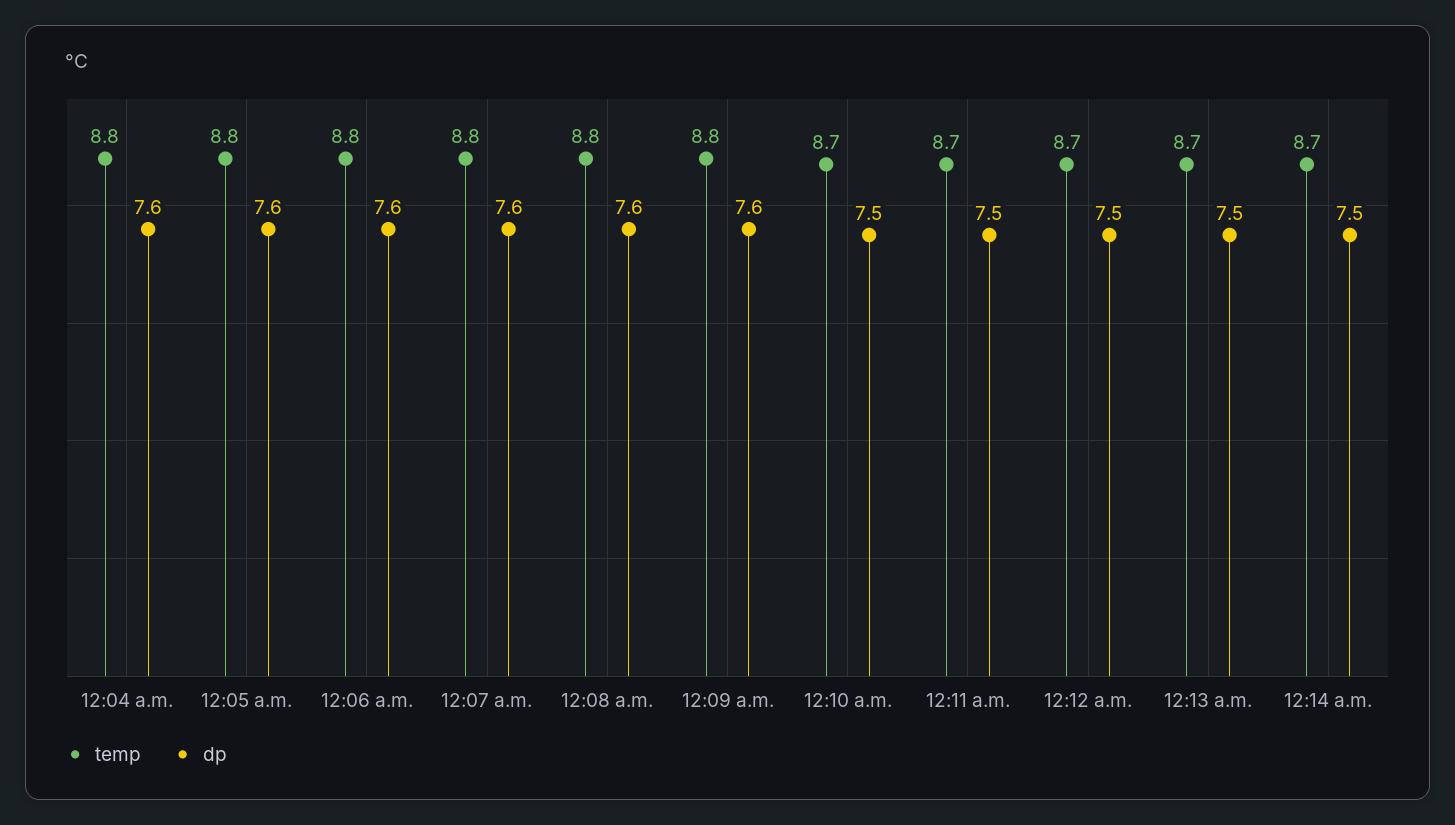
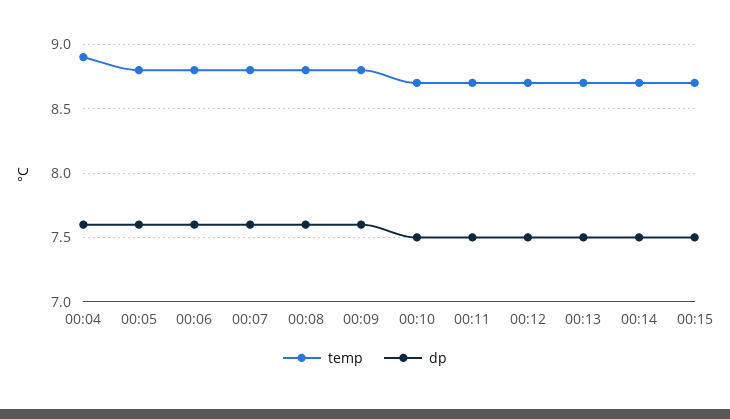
temp, 12:04 a.m.: 8.8 -> 8.9
temp, 00:15: none -> 8.7
dp, 00:15: none -> 7.5

